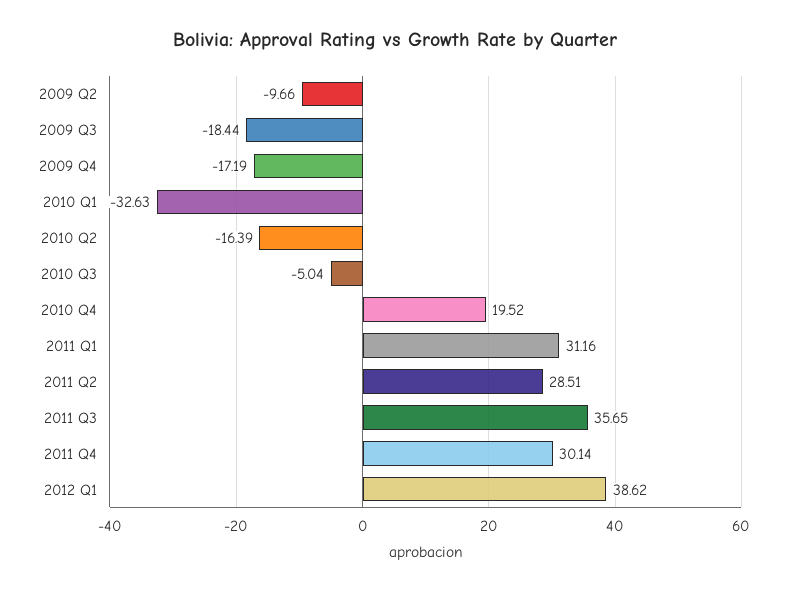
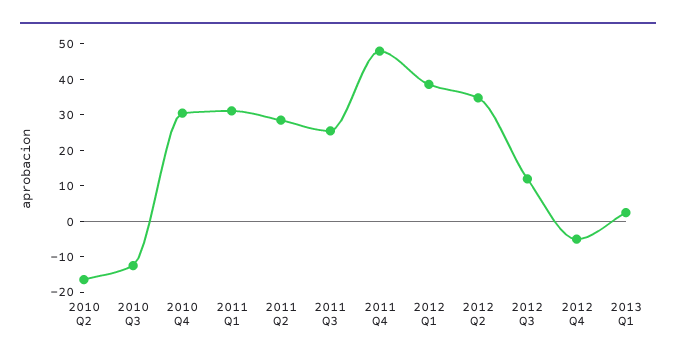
2009 Q2: -9.66 -> none
2009 Q3: -18.44 -> none
2009 Q4: -17.19 -> none
2010 Q1: -32.63 -> none
2010 Q3: -5.04 -> -12.5
2010 Q4: 19.52 -> 30
2011 Q3: 35.65 -> 25
2011 Q4: 30.14 -> 47.5
2012 Q2: none -> 35
2012 Q3: none -> 12.5
2012 Q4: none -> -5
2013 Q1: none -> 2.5

